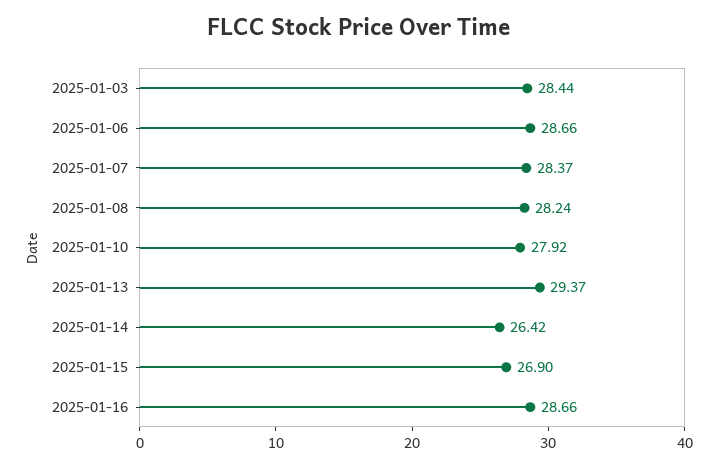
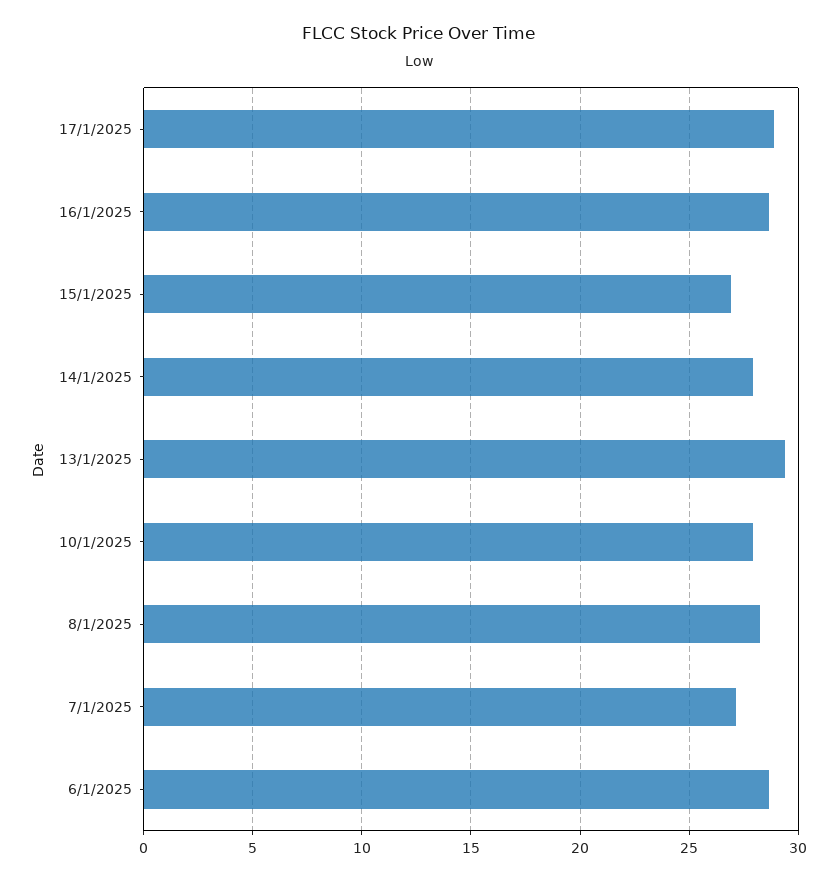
2025-01-03: 28.44 -> none
2025-01-07: 28.37 -> 27
2025-01-14: 26.42 -> 28
17/1/2025: none -> 29

